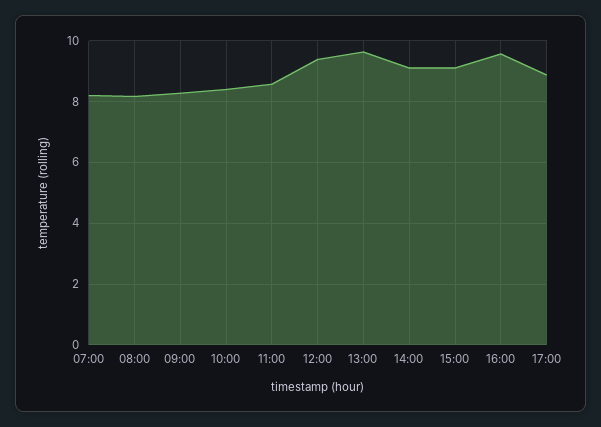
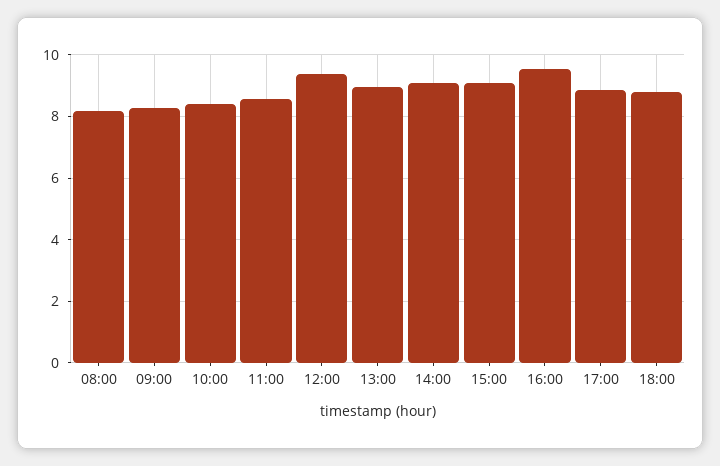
07:00: 8.2 -> none
13:00: 9.6 -> 9
18:00: none -> 8.8

